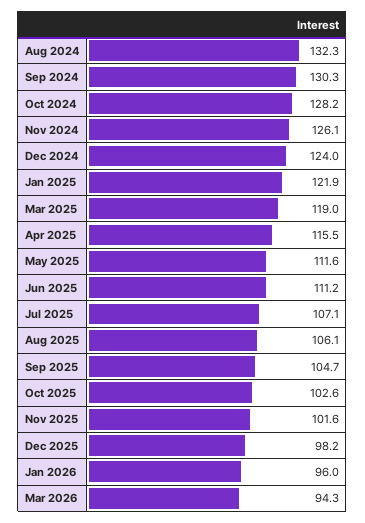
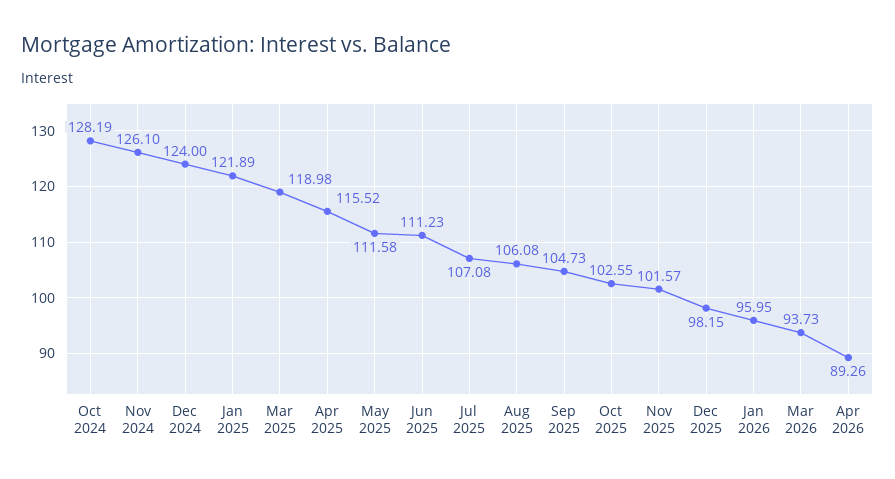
Aug 2024: 132.3 -> none
Sep 2024: 130.3 -> none
Mar 2026: 94.3 -> 93.73
Apr 2026: none -> 89.26

